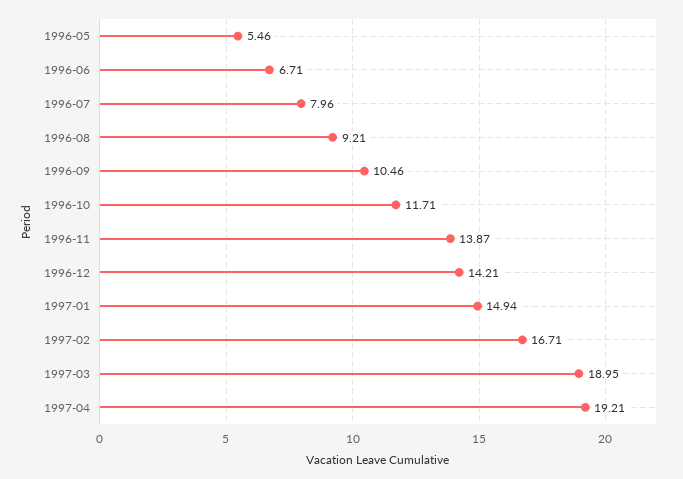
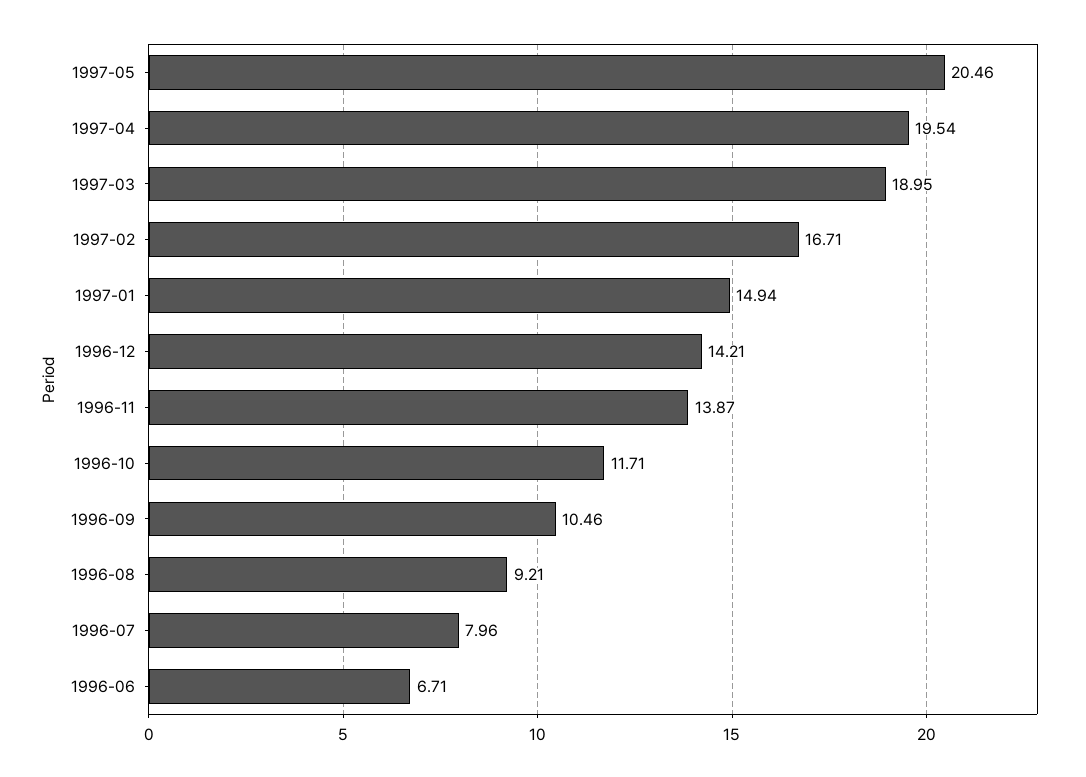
1996-05: 5.46 -> none
1997-04: 19.21 -> 19.54
1997-05: none -> 20.46

